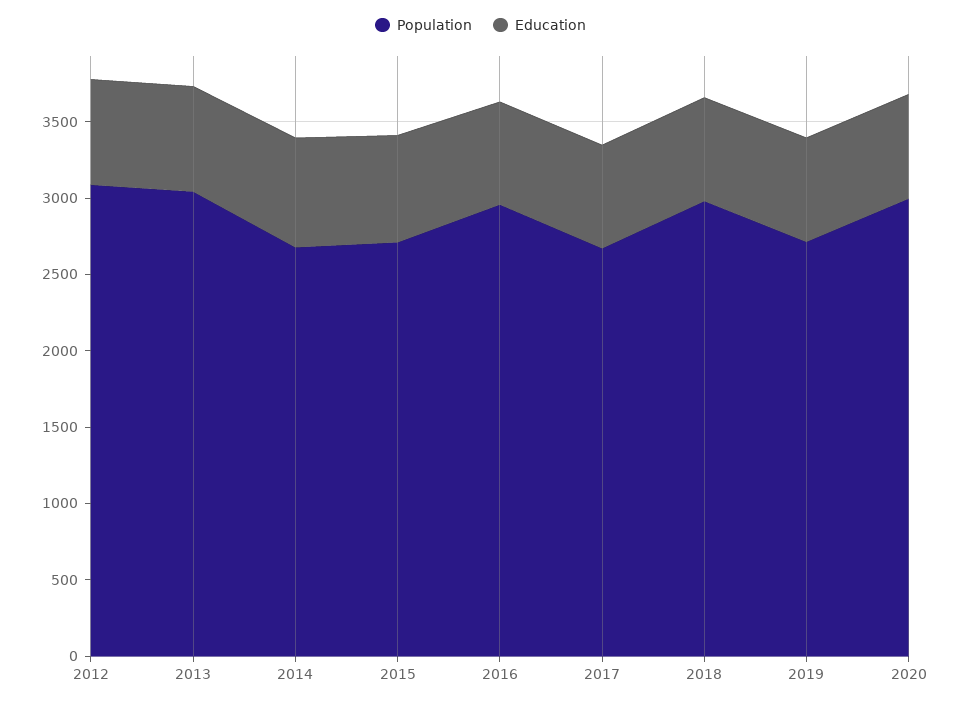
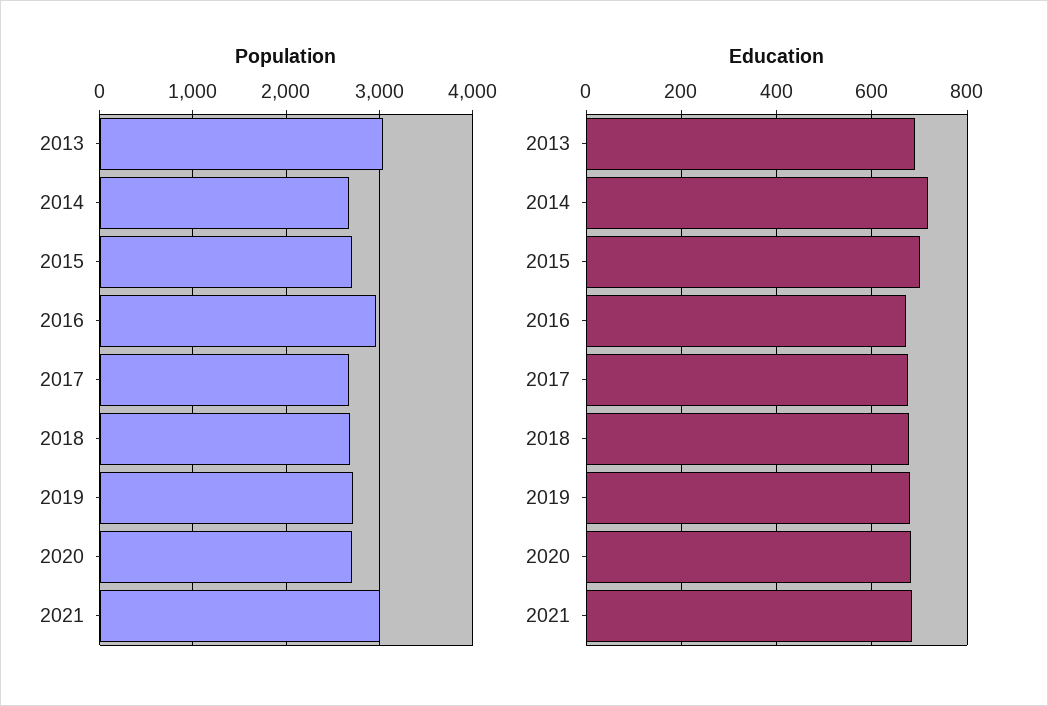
Population, 2012: 3100 -> none
Education, 2012: 700 -> none
Population, 2018: 3000 -> 2700
Population, 2020: 3000 -> 2700
Population, 2021: none -> 3000
Education, 2021: none -> 680

